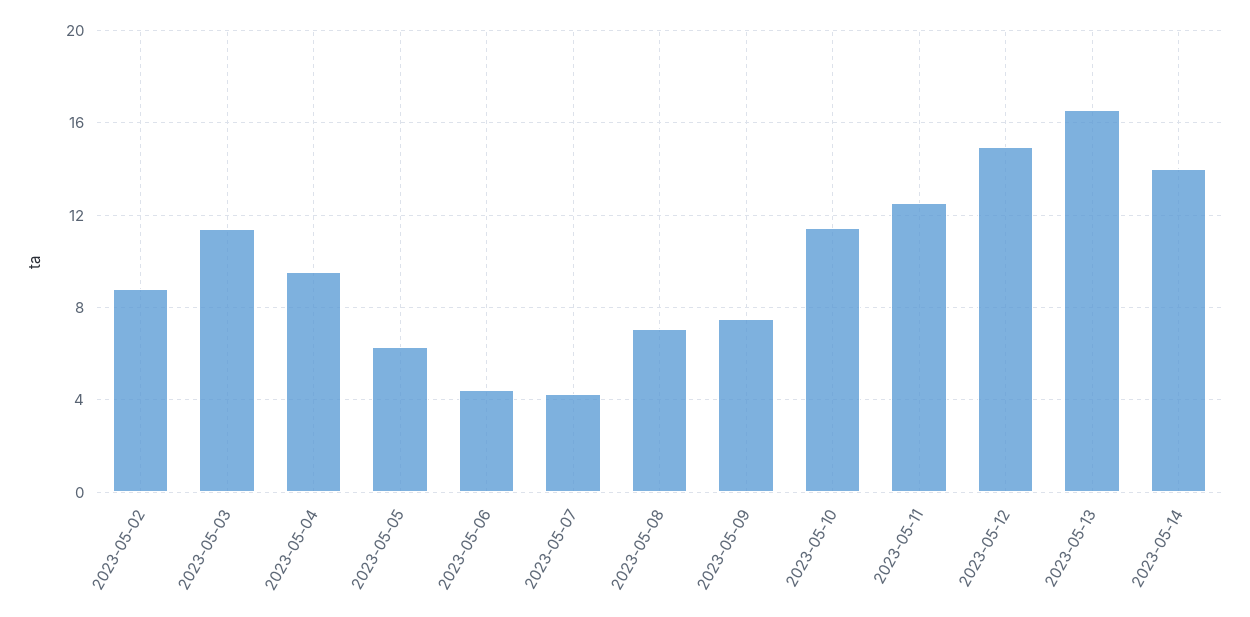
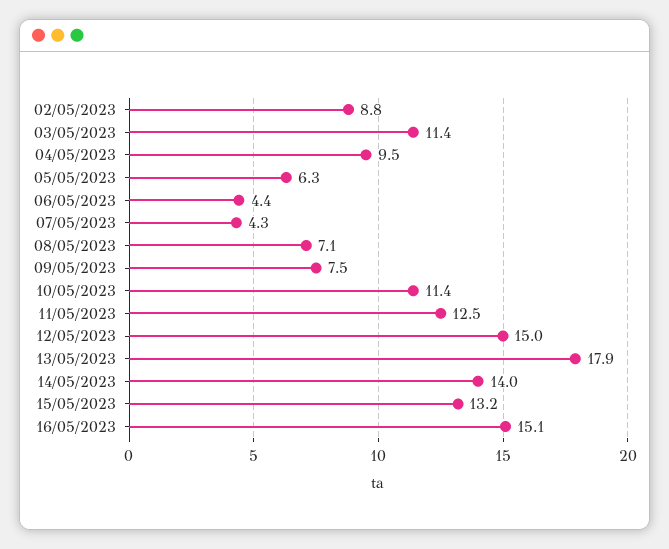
2023-05-13: 16.5 -> 17.9
15/05/2023: none -> 13.2
16/05/2023: none -> 15.1

